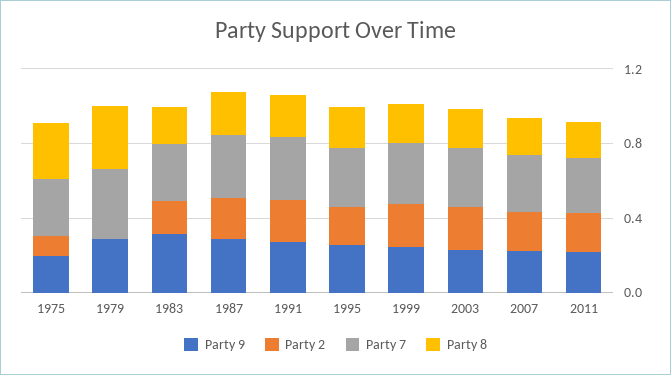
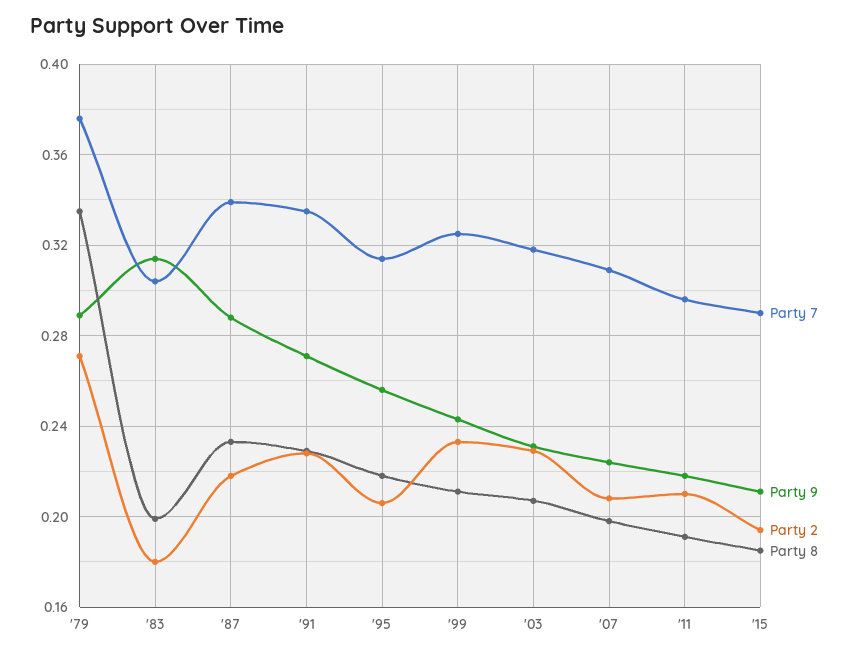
Party 9, 1975: 0.2 -> none
Party 2, 1975: 0.1 -> none
Party 7, 1975: 0.3 -> none
Party 8, 1975: 0.3 -> none
Party 2, 1979: 0 -> 0.27
Party 7, '15: none -> 0.29
Party 9, '15: none -> 0.21
Party 2, '15: none -> 0.195
Party 8, '15: none -> 0.185

